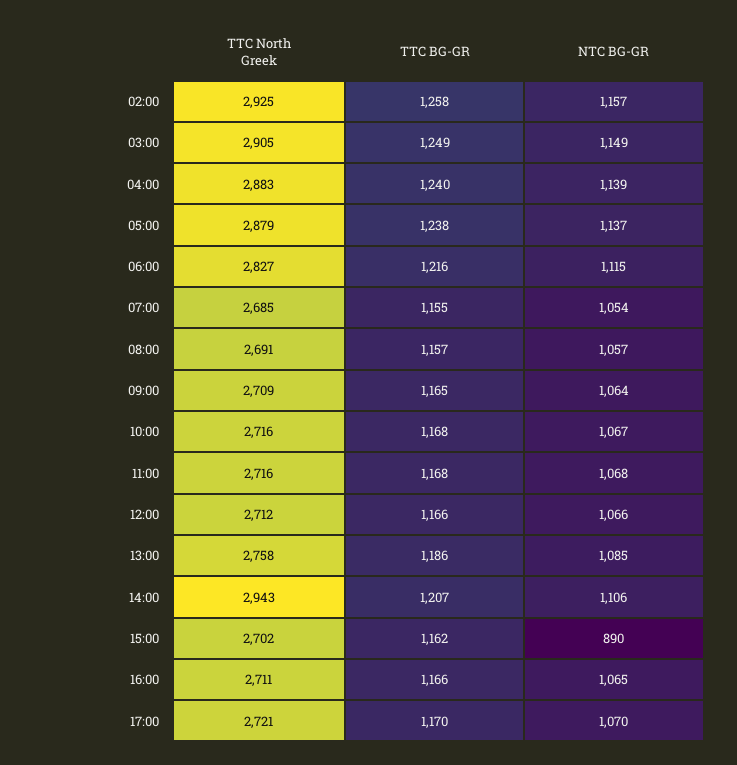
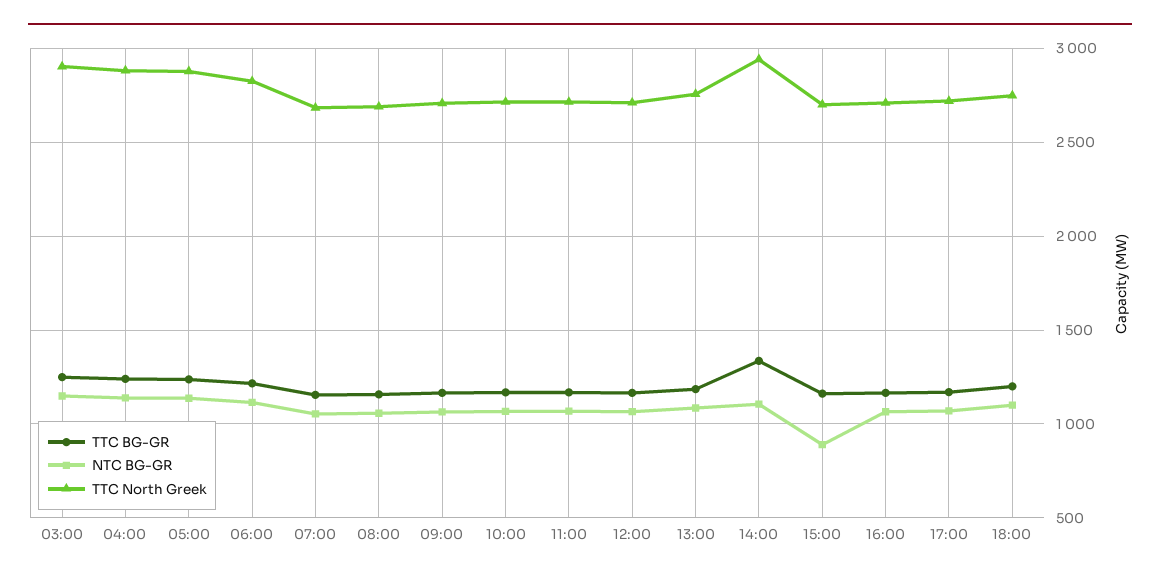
TTC North Greek, 02:00: 2925 -> none
TTC BG-GR, 02:00: 1258 -> none
NTC BG-GR, 02:00: 1157 -> none
TTC BG-GR, 14:00: 1207 -> 1350
TTC BG-GR, 18:00: none -> 1200
NTC BG-GR, 18:00: none -> 1100
TTC North Greek, 18:00: none -> 2750

